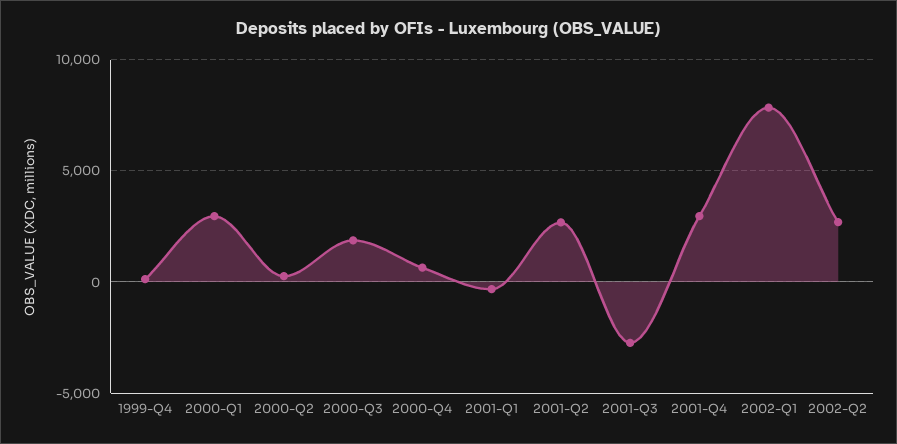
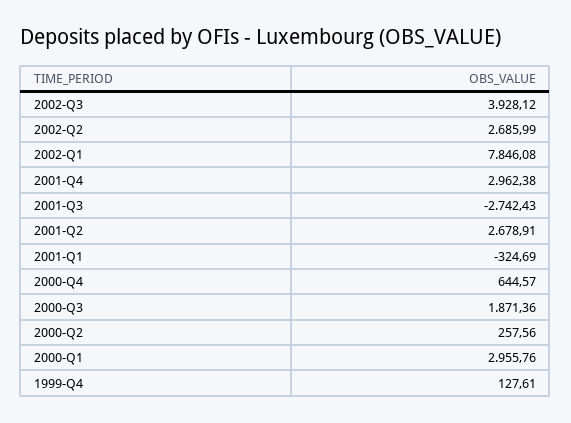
2002-Q3: none -> 3928.12

